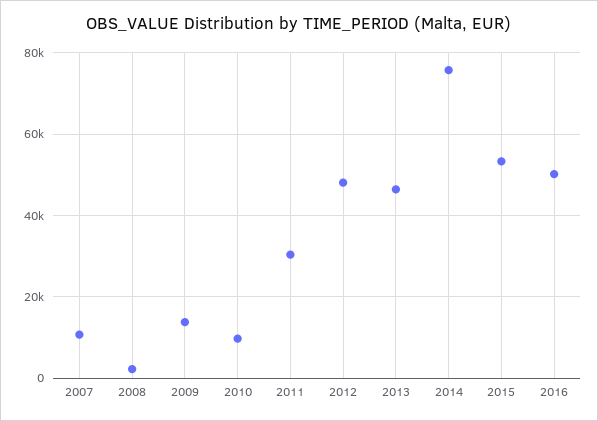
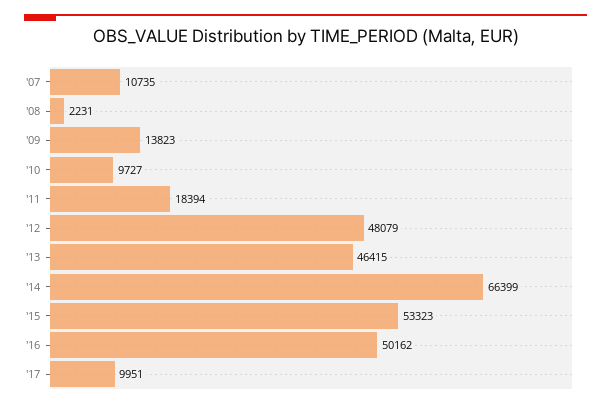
2011: 30000 -> 18394
2014: 76000 -> 66399
'17: none -> 9951

